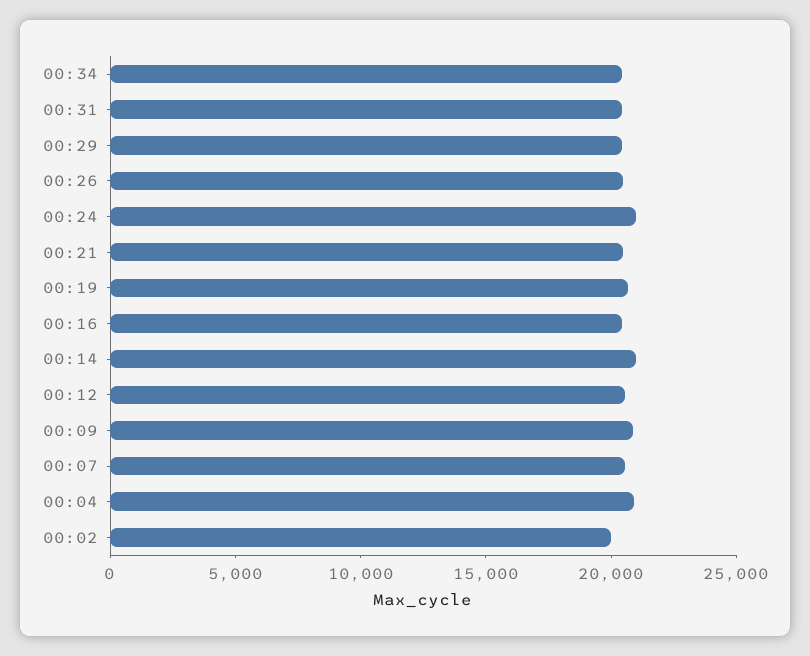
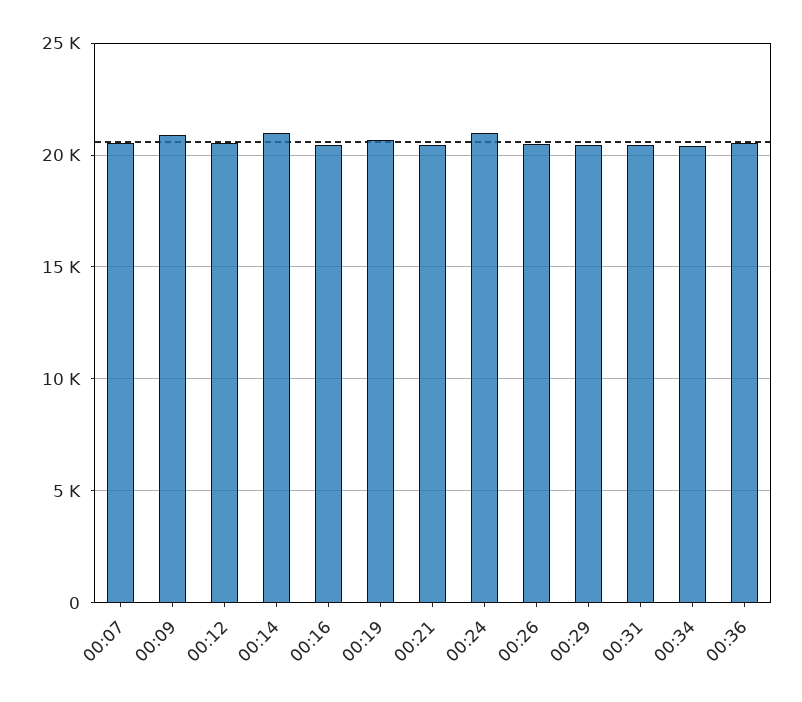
00:04: 21000 -> none
00:02: 20000 -> none
00:36: none -> 20500

